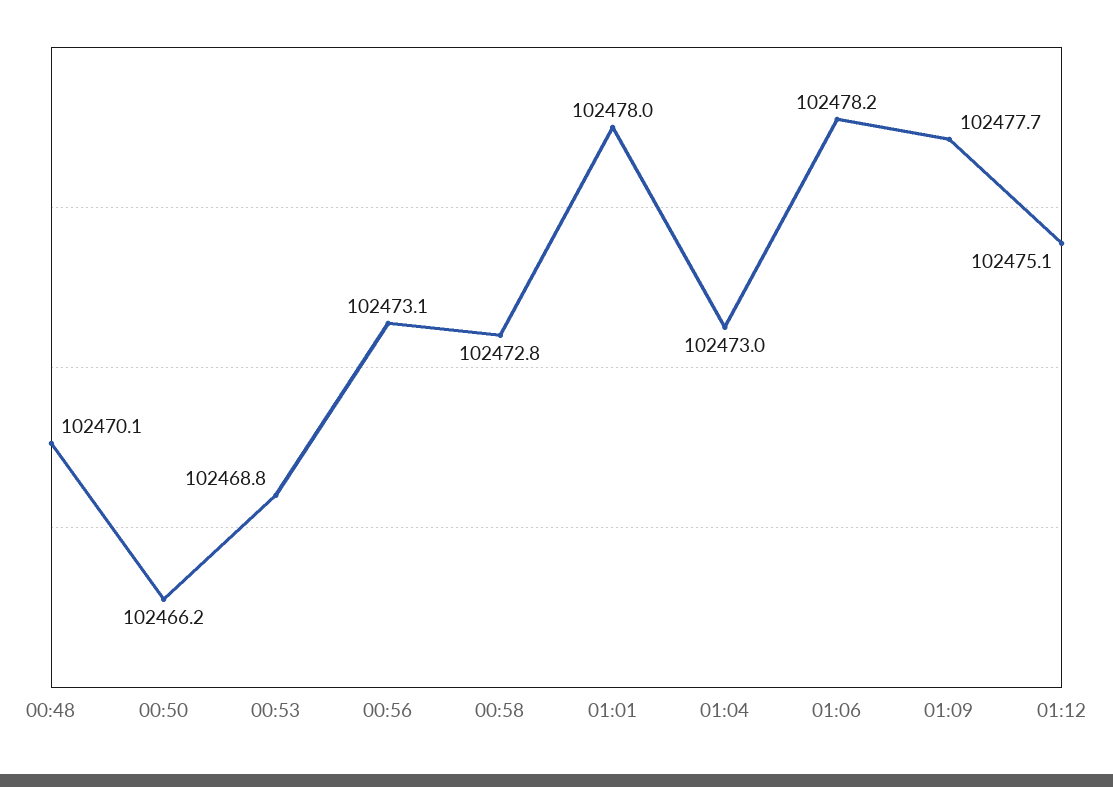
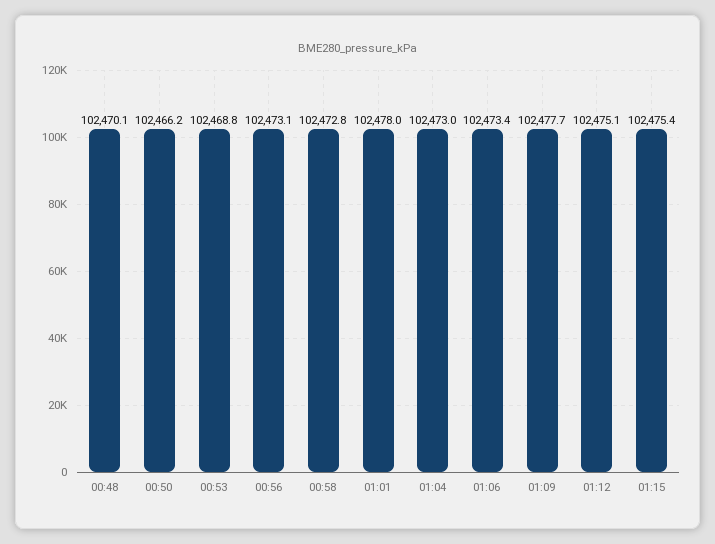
01:06: 102478.2 -> 102473.4
01:15: none -> 102475.4

